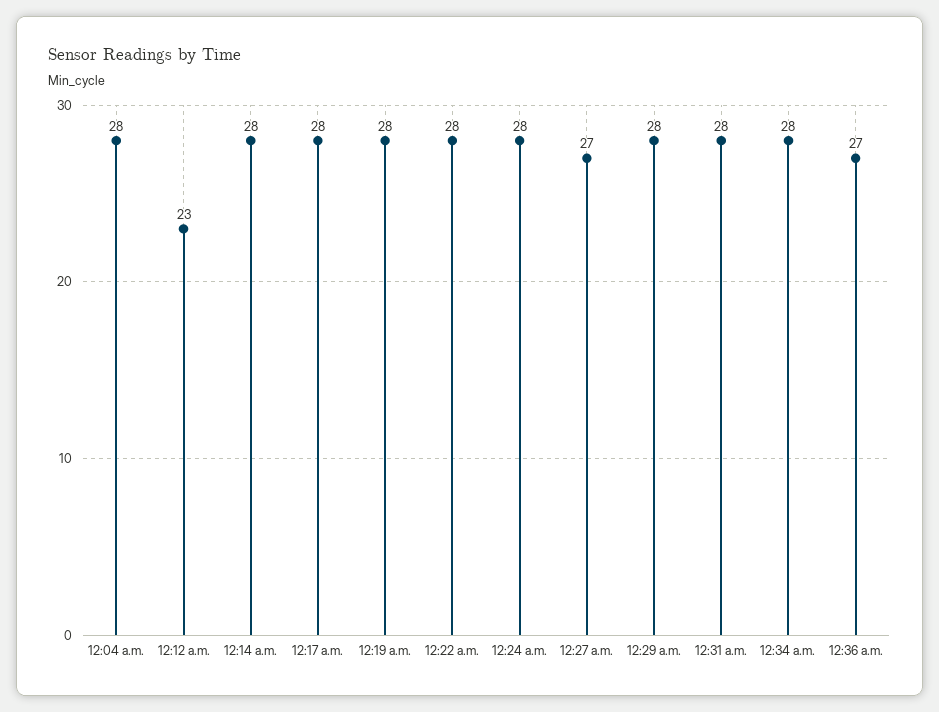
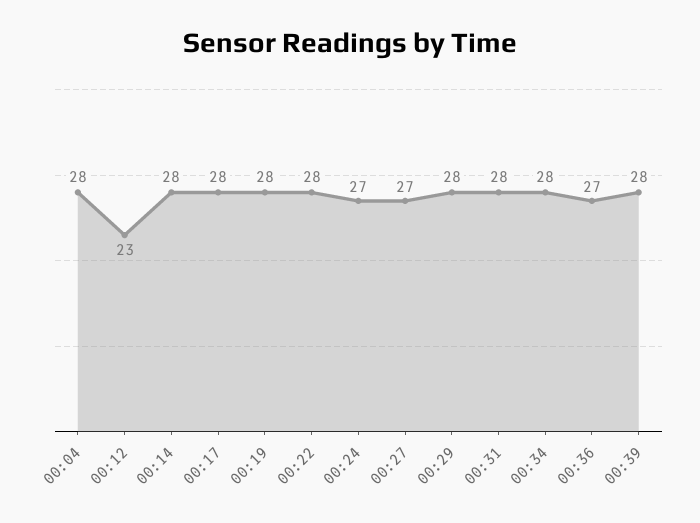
12:24 a.m.: 28 -> 27
00:39: none -> 28

